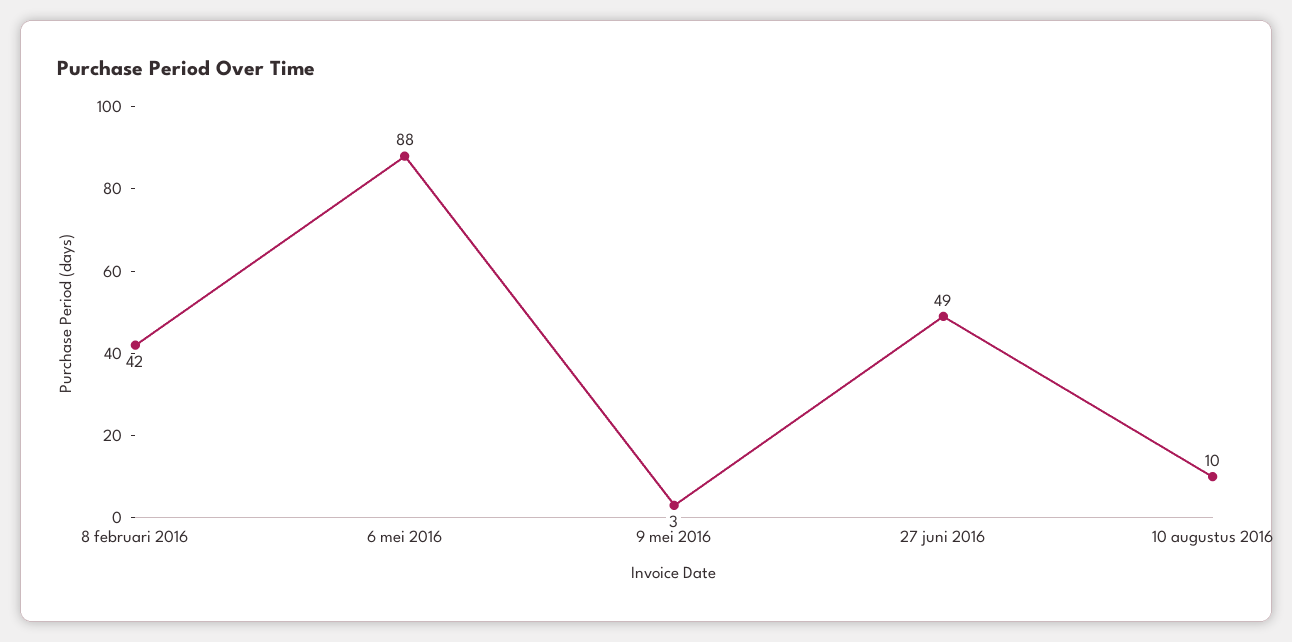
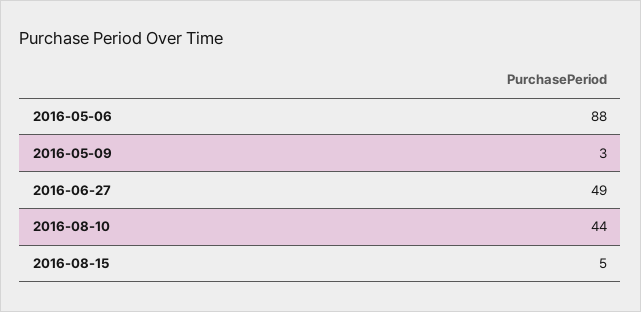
8 februari 2016: 42 -> none
10 augustus 2016: 10 -> 44
2016-08-15: none -> 5

